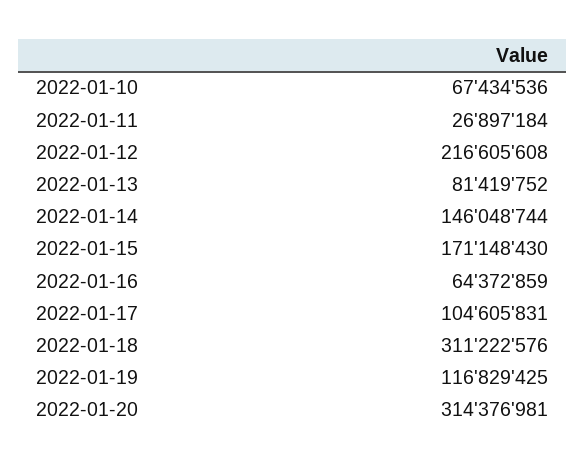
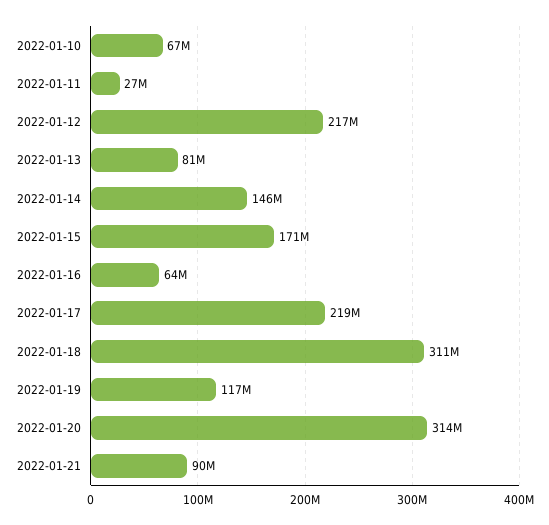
2022-01-17: 104605831 -> 219000000
2022-01-21: none -> 90000000

